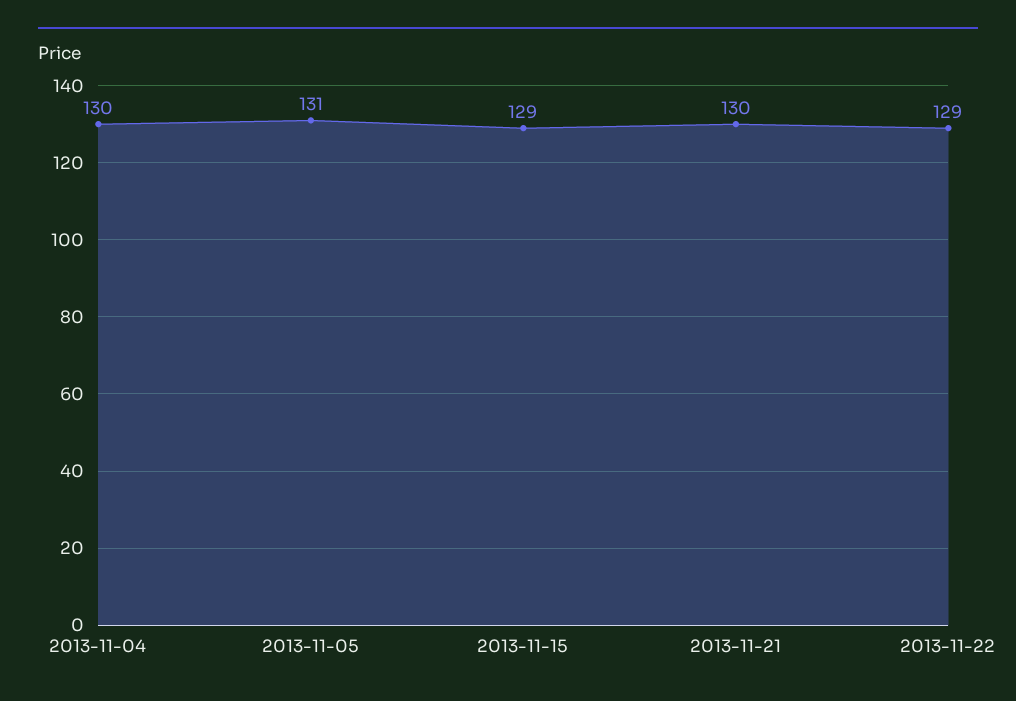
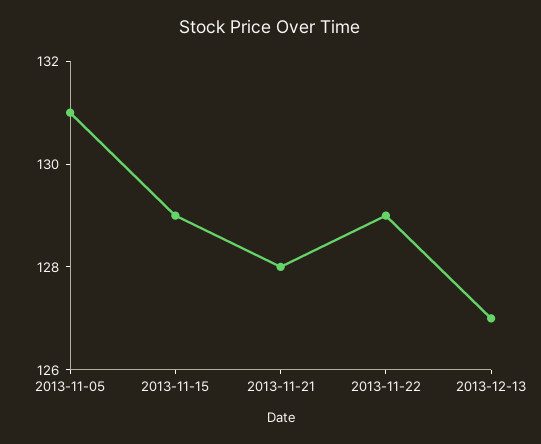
2013-11-04: 130 -> none
2013-11-21: 130 -> 128
2013-12-13: none -> 127

